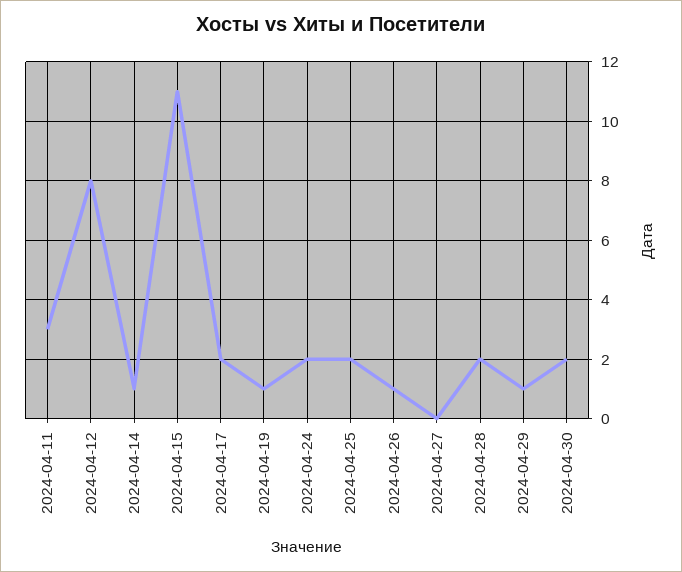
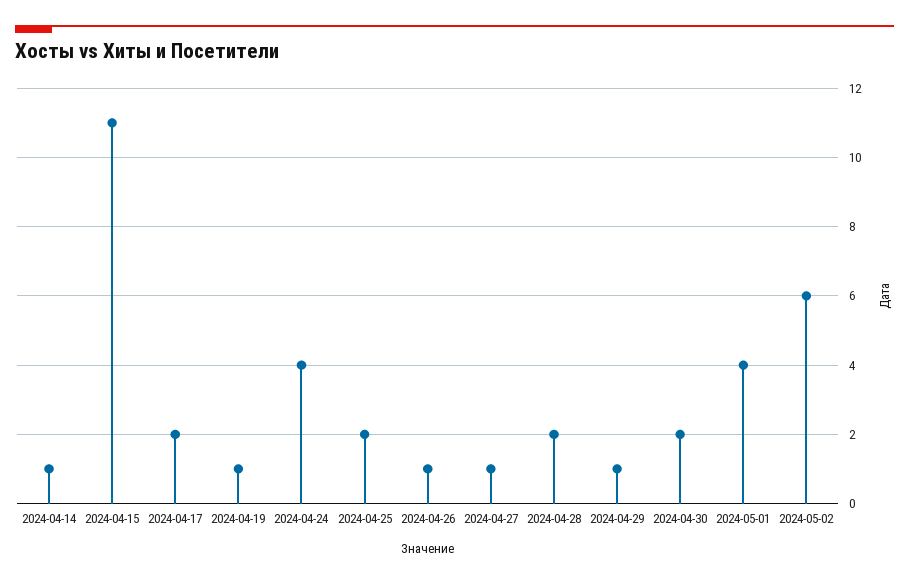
2024-04-11: 3 -> none
2024-04-12: 8 -> none
2024-04-24: 2 -> 4
2024-04-27: 0 -> 1
2024-05-01: none -> 4
2024-05-02: none -> 6

